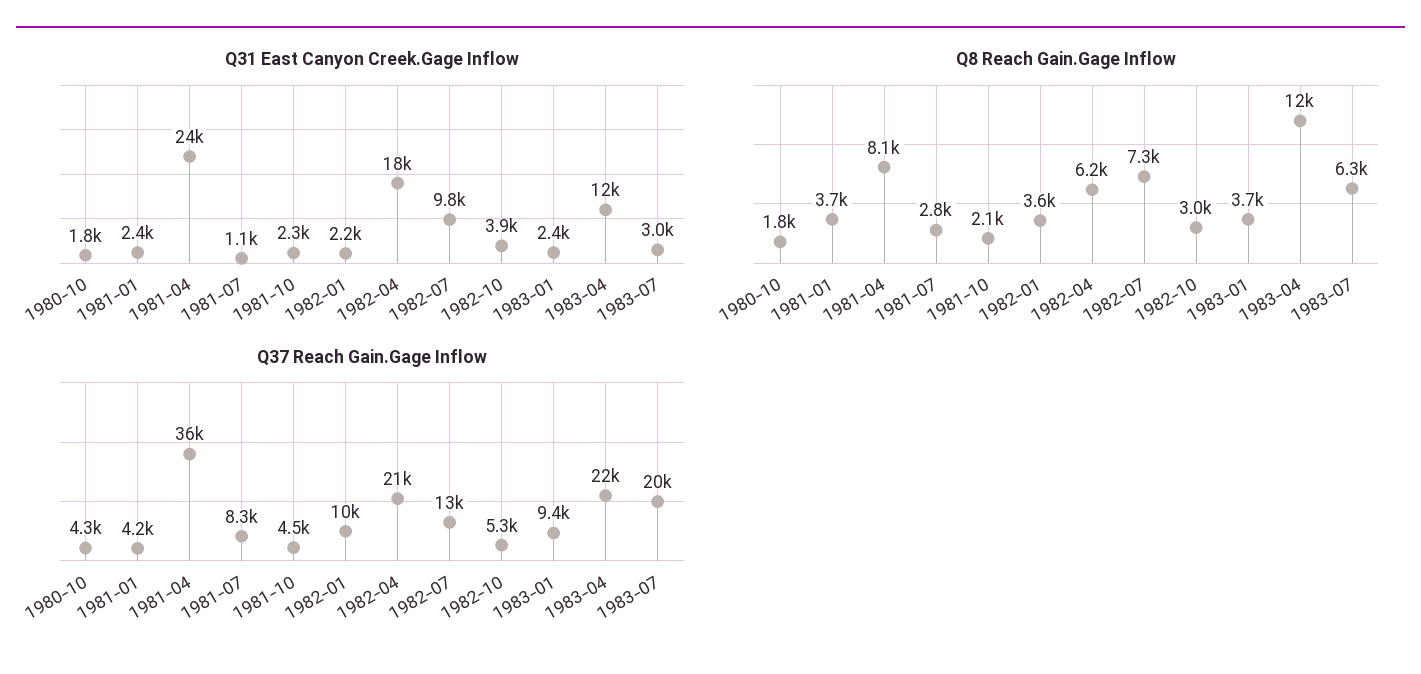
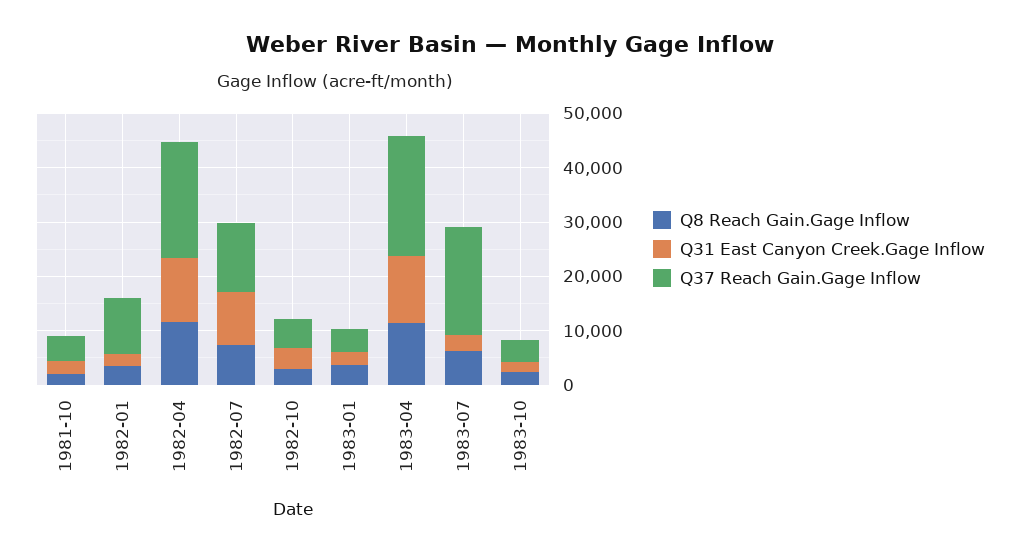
Q31 East Canyon Creek.Gage Inflow, 1980-10: 1800 -> none
Q31 East Canyon Creek.Gage Inflow, 1981-01: 2400 -> none
Q31 East Canyon Creek.Gage Inflow, 1981-04: 24000 -> none
Q31 East Canyon Creek.Gage Inflow, 1981-07: 1100 -> none
Q31 East Canyon Creek.Gage Inflow, 1982-04: 18000 -> 12000
Q8 Reach Gain.Gage Inflow, 1980-10: 1800 -> none
Q8 Reach Gain.Gage Inflow, 1981-01: 3700 -> none
Q8 Reach Gain.Gage Inflow, 1981-04: 8100 -> none
Q8 Reach Gain.Gage Inflow, 1981-07: 2800 -> none
Q8 Reach Gain.Gage Inflow, 1982-04: 6200 -> 12000
Q37 Reach Gain.Gage Inflow, 1980-10: 4300 -> none
Q37 Reach Gain.Gage Inflow, 1981-01: 4200 -> none
Q37 Reach Gain.Gage Inflow, 1981-04: 36000 -> none
Q37 Reach Gain.Gage Inflow, 1981-07: 8300 -> none
Q37 Reach Gain.Gage Inflow, 1983-01: 9400 -> 4000
Q8 Reach Gain.Gage Inflow, 1983-10: none -> 2000
Q31 East Canyon Creek.Gage Inflow, 1983-10: none -> 2000
Q37 Reach Gain.Gage Inflow, 1983-10: none -> 4000

